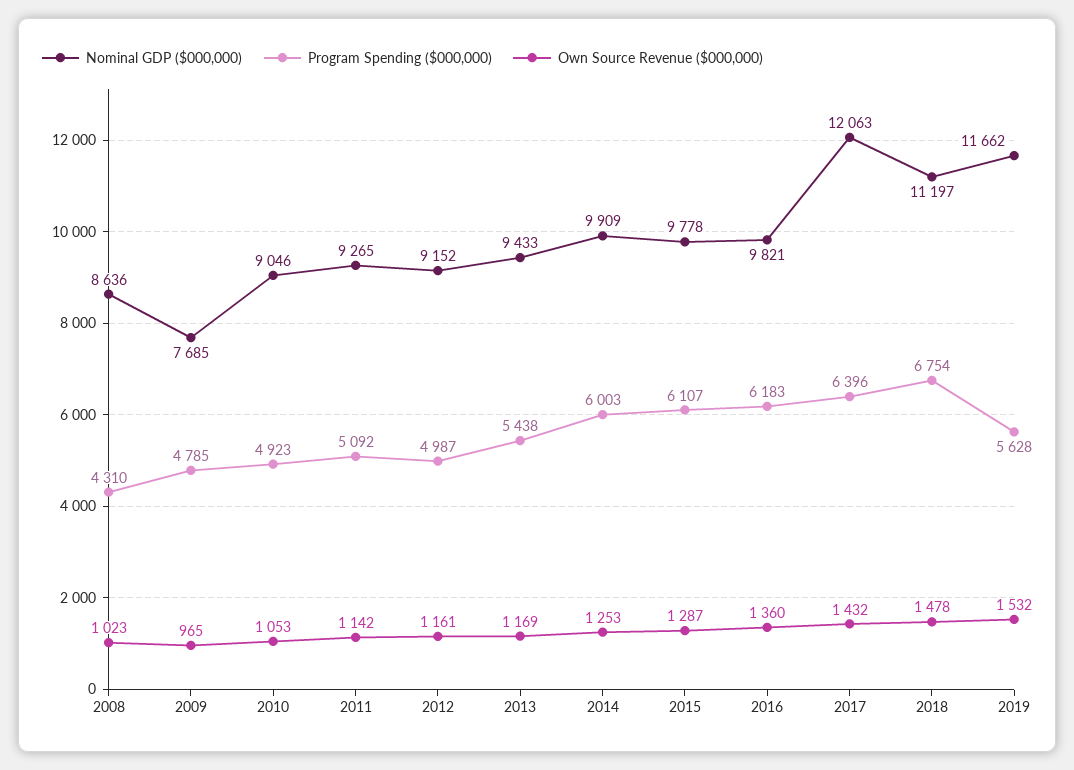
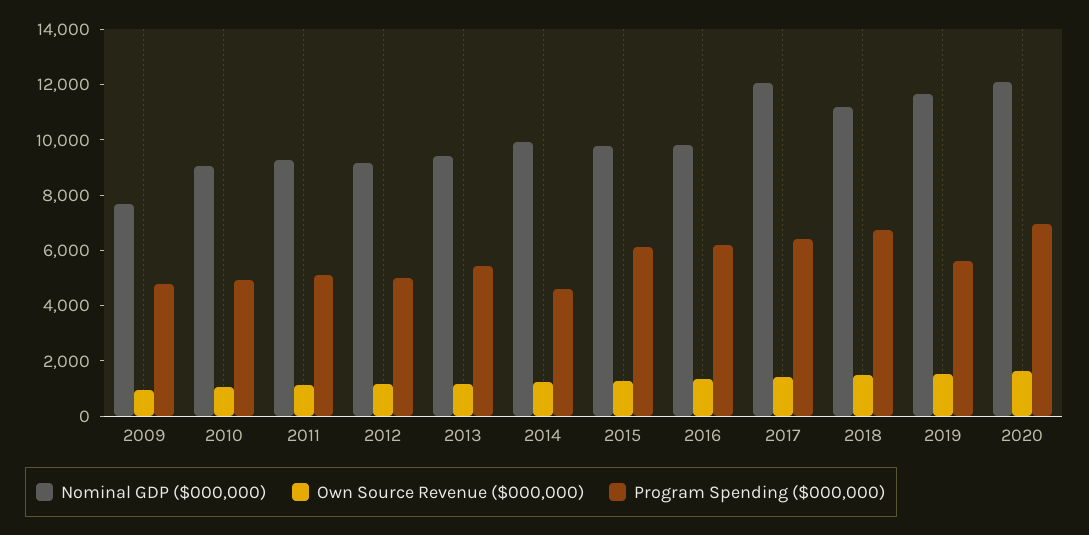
Nominal GDP ($000,000), 2008: 8636 -> none
Program Spending ($000,000), 2008: 4310 -> none
Own Source Revenue ($000,000), 2008: 1023 -> none
Program Spending ($000,000), 2014: 6003 -> 4500
Nominal GDP ($000,000), 2020: none -> 12000
Own Source Revenue ($000,000), 2020: none -> 1500
Program Spending ($000,000), 2020: none -> 7000

